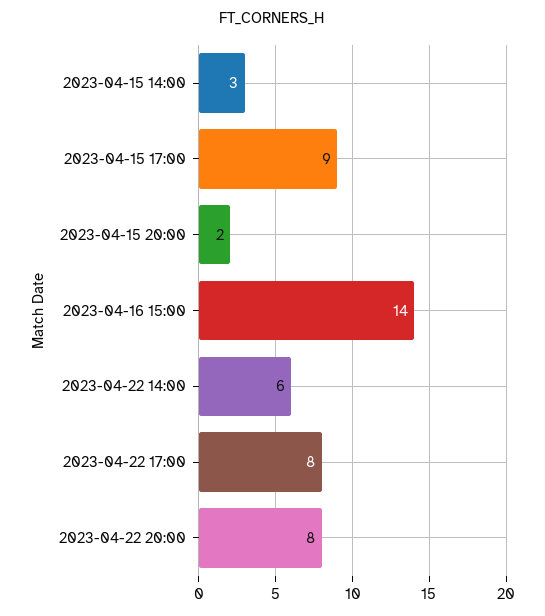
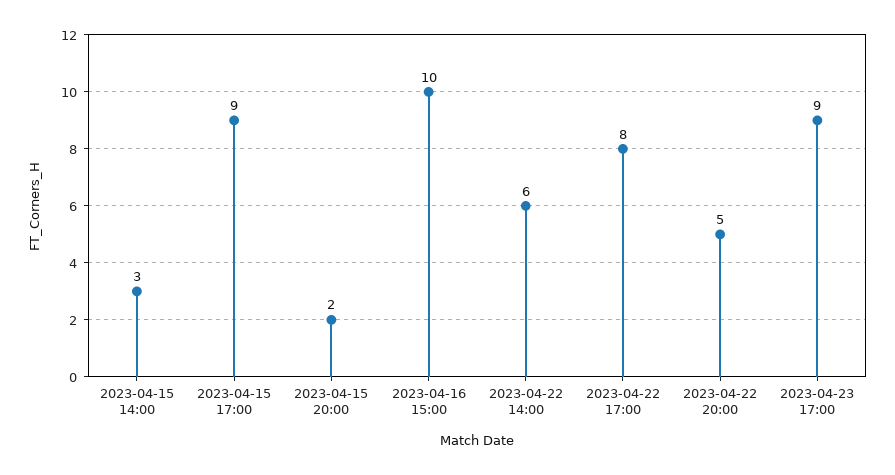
2023-04-16 15:00: 14 -> 10
2023-04-22 20:00: 8 -> 5
2023-04-23 17:00: none -> 9

